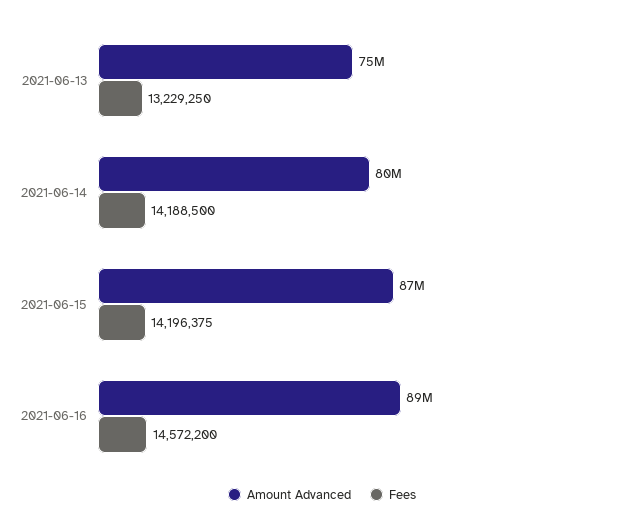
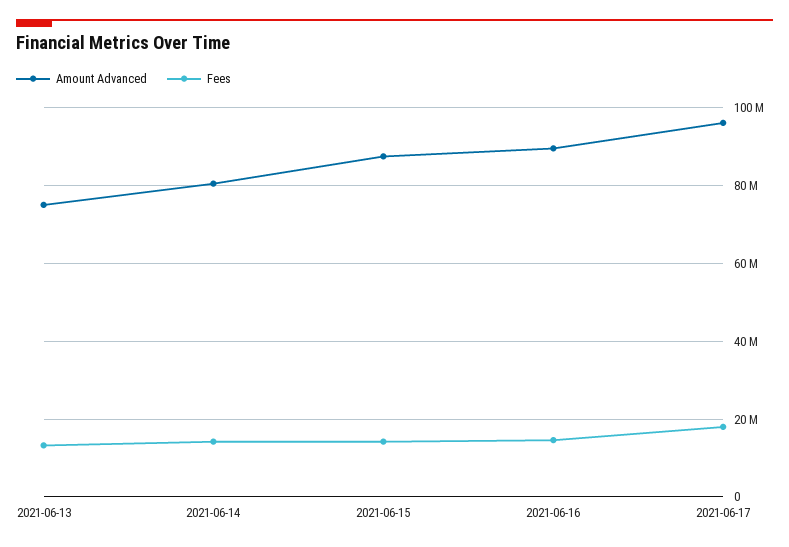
Amount Advanced, 2021-06-17: none -> 96000000
Fees, 2021-06-17: none -> 18000000

